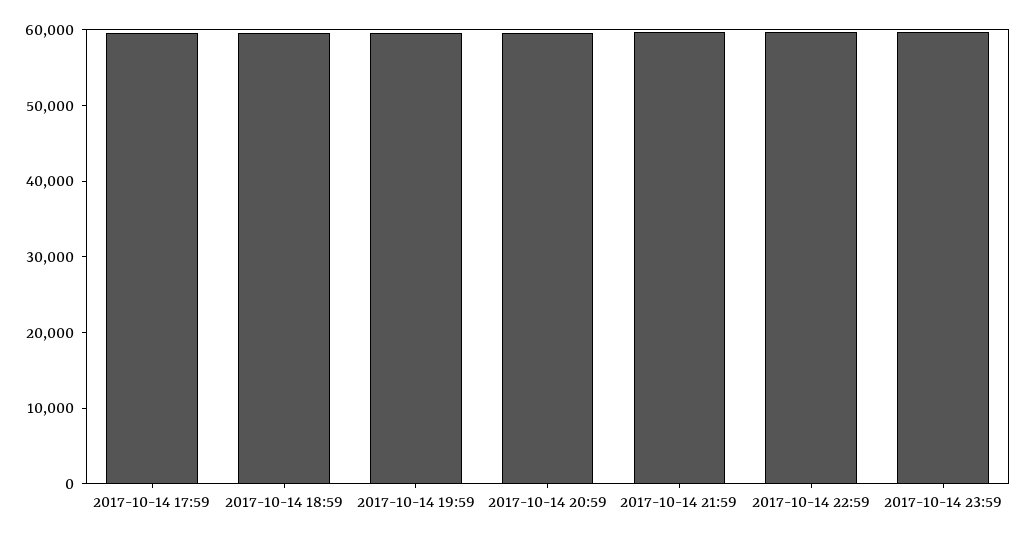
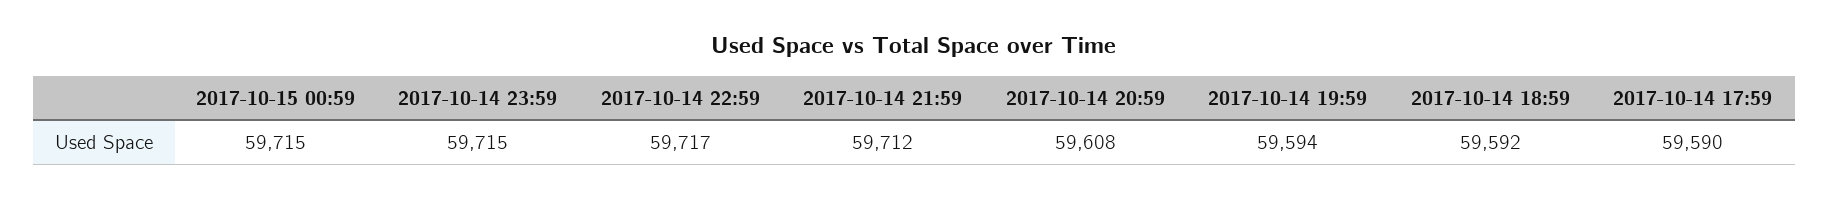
2017-10-15 00:59: none -> 59715

